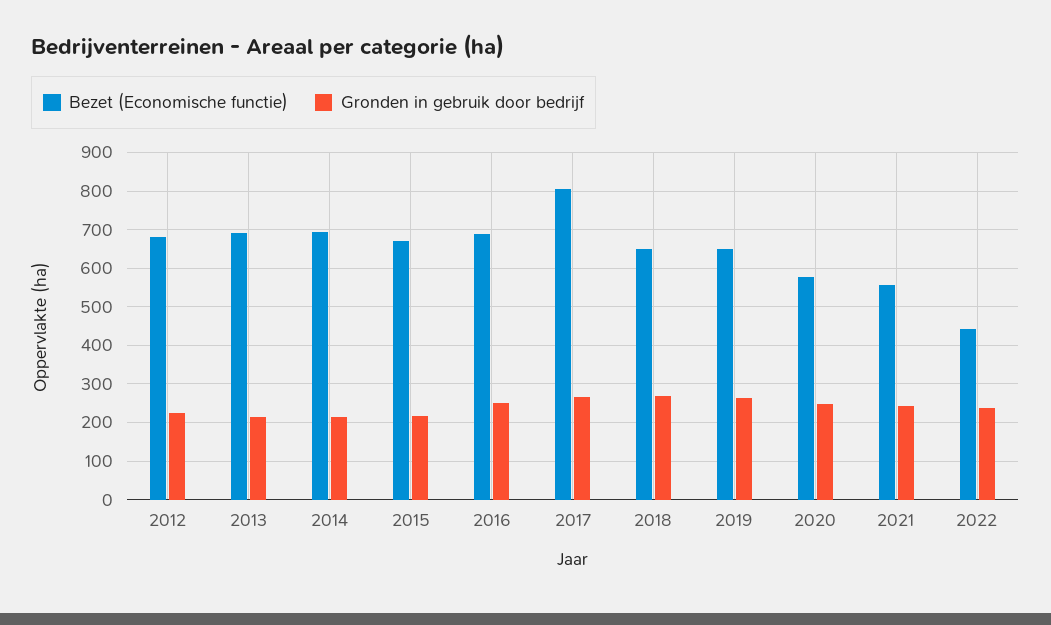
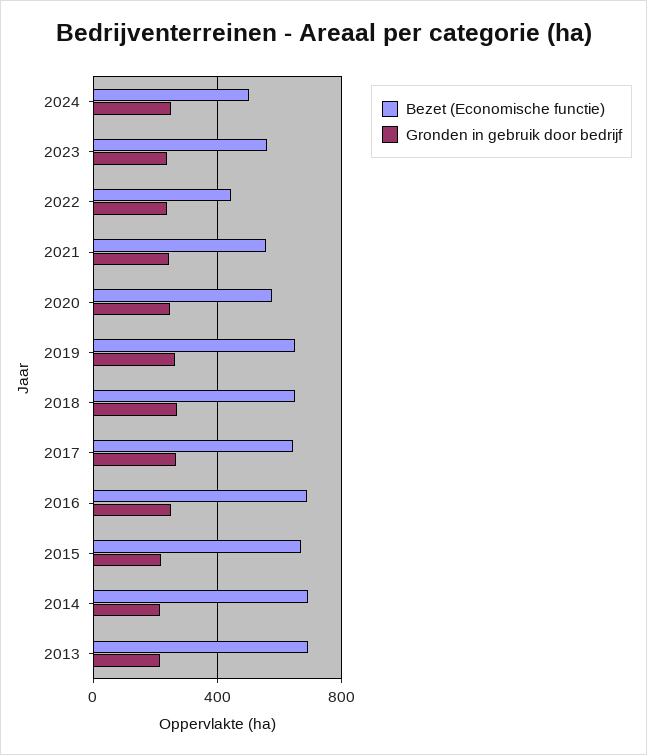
Bezet (Economische functie), 2012: 680 -> none
Gronden in gebruik door bedrijf, 2012: 220 -> none
Bezet (Economische functie), 2017: 800 -> 650
Bezet (Economische functie), 2024: none -> 500
Gronden in gebruik door bedrijf, 2024: none -> 250
Bezet (Economische functie), 2023: none -> 550
Gronden in gebruik door bedrijf, 2023: none -> 250

